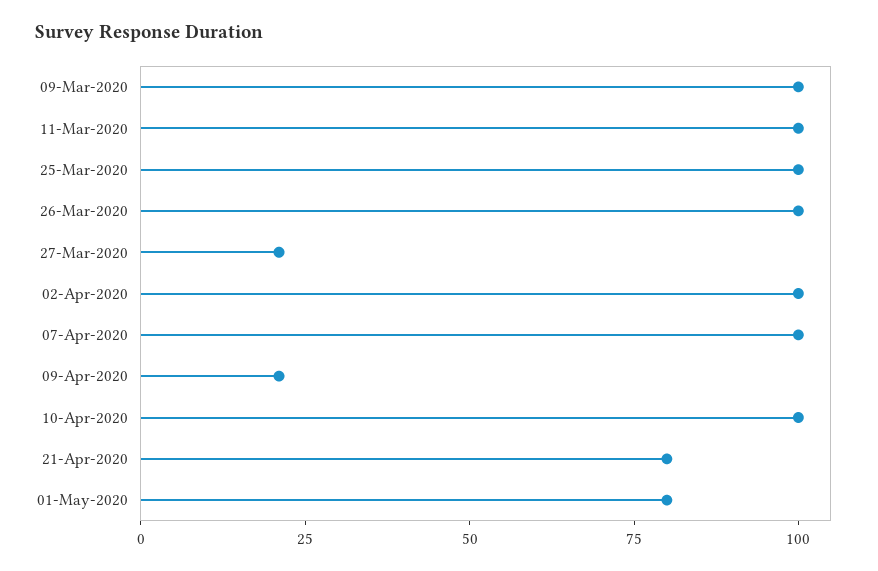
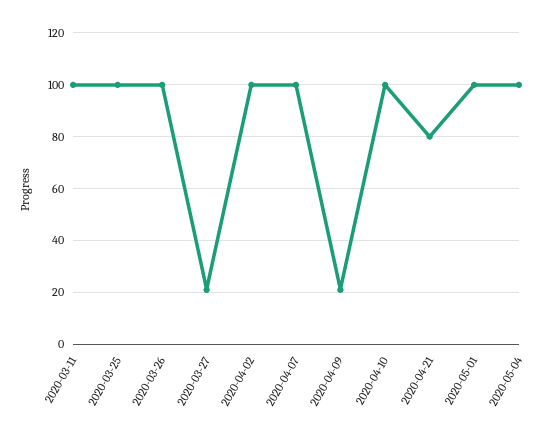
09-Mar-2020: 100 -> none
01-May-2020: 80 -> 100
2020-05-04: none -> 100

